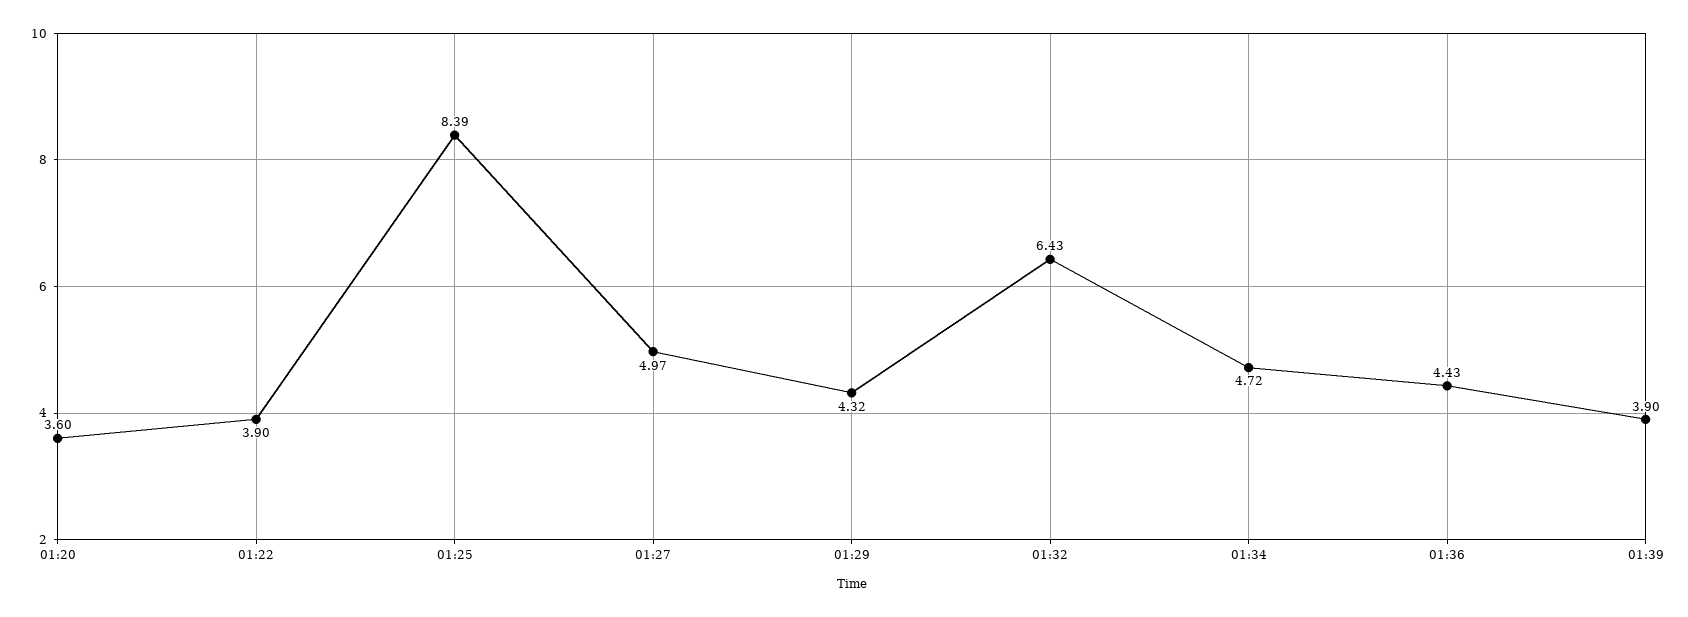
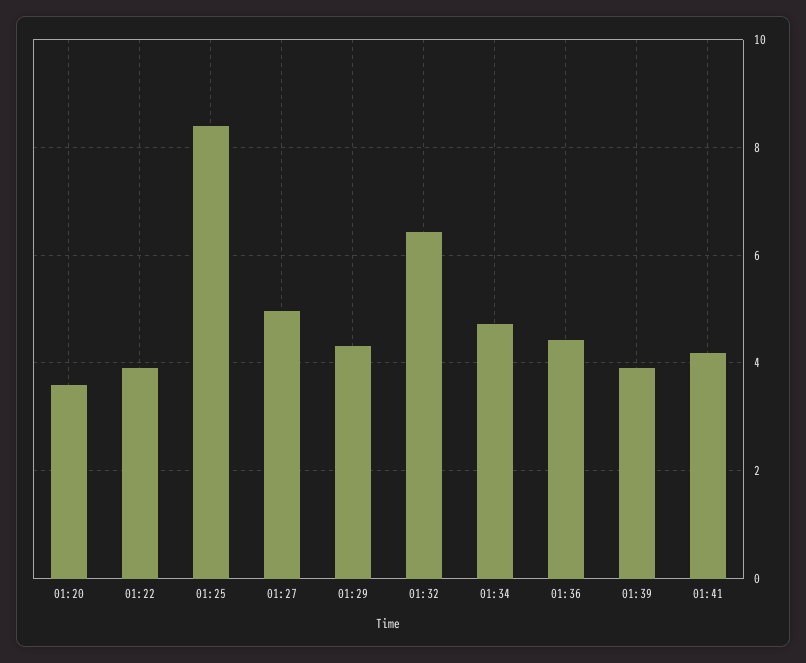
01:41: none -> 4.2

